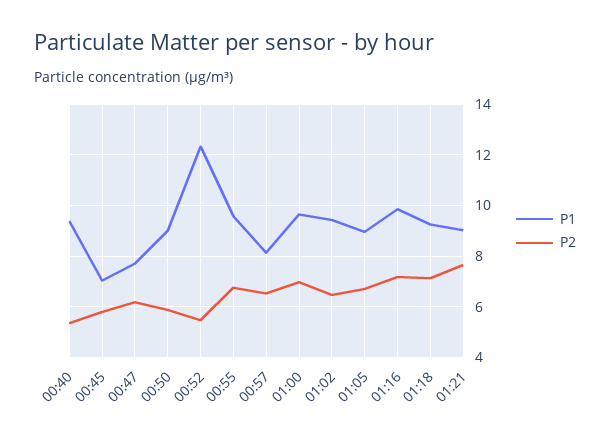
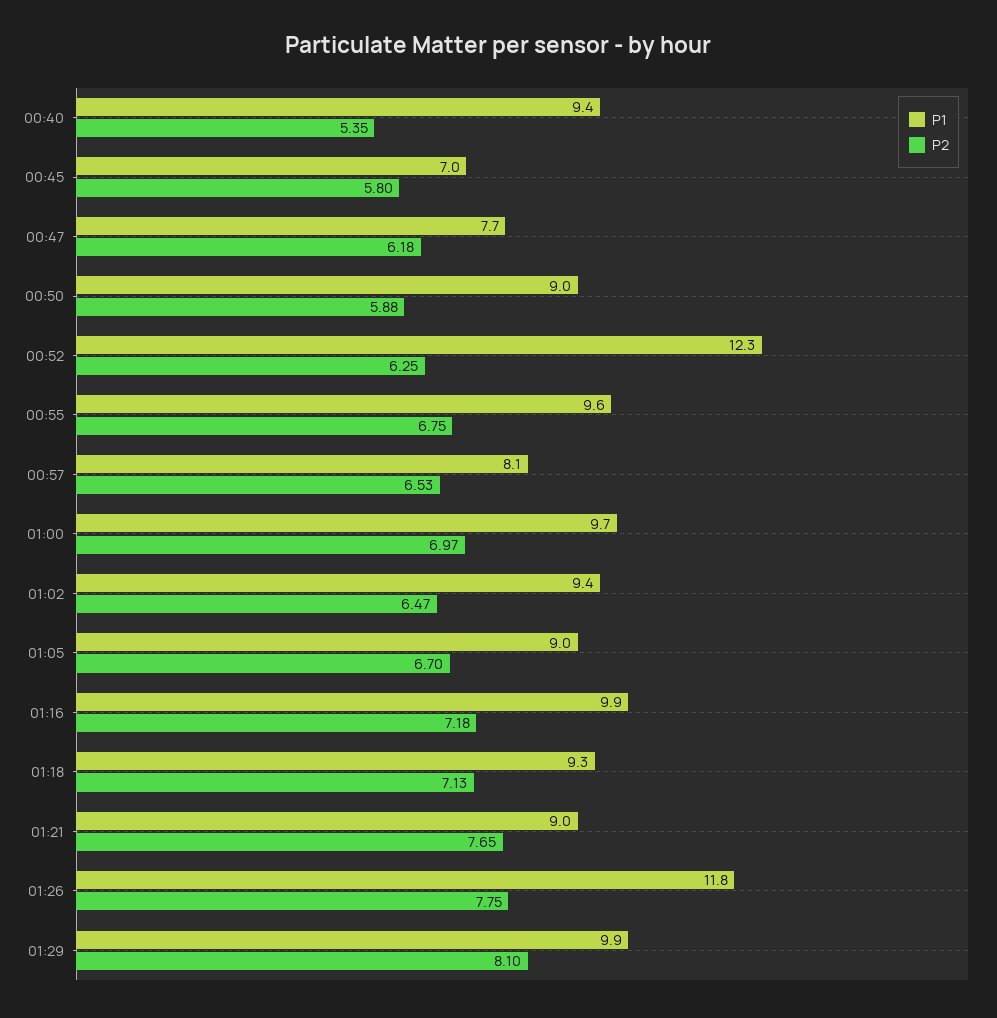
P2, 00:52: 5.5 -> 6.25
P1, 01:26: none -> 11.8
P2, 01:26: none -> 7.75
P1, 01:29: none -> 9.9
P2, 01:29: none -> 8.1

